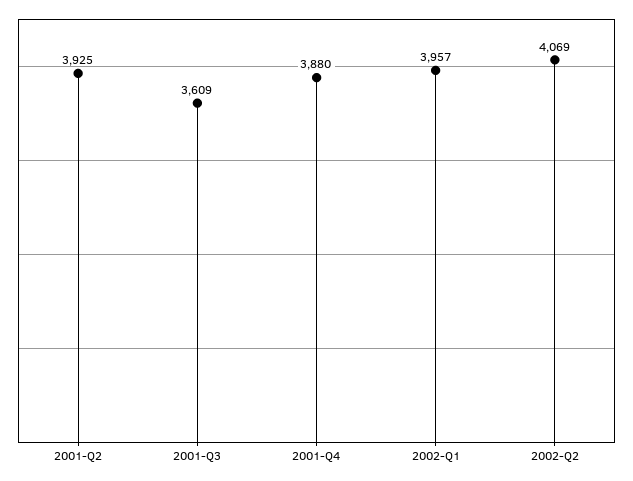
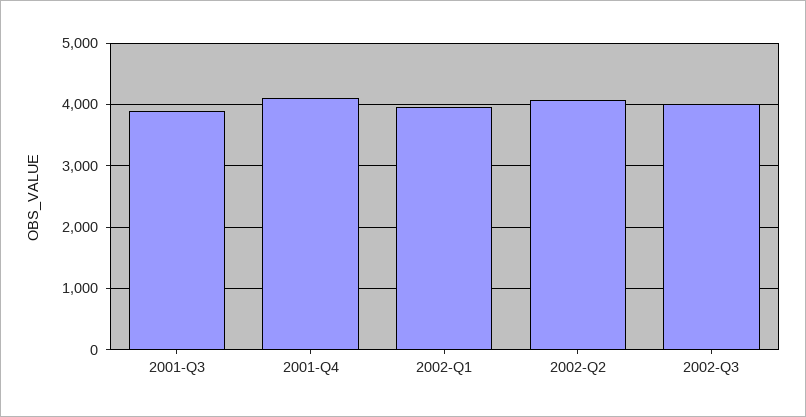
2001-Q2: 3925 -> none
2001-Q3: 3609 -> 3900
2001-Q4: 3880 -> 4100
2002-Q3: none -> 4000

